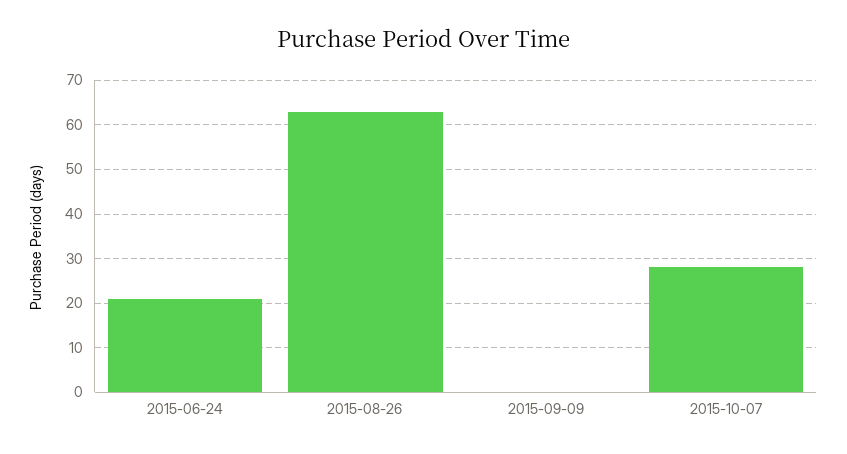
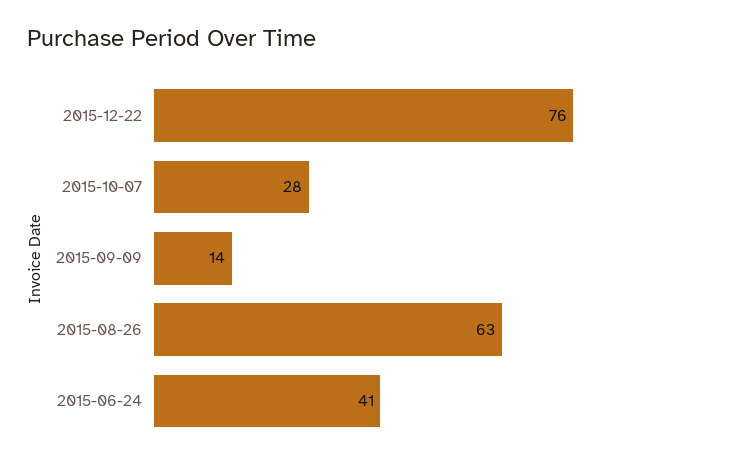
2015-06-24: 20 -> 41
2015-09-09: 0 -> 14
2015-12-22: none -> 76

